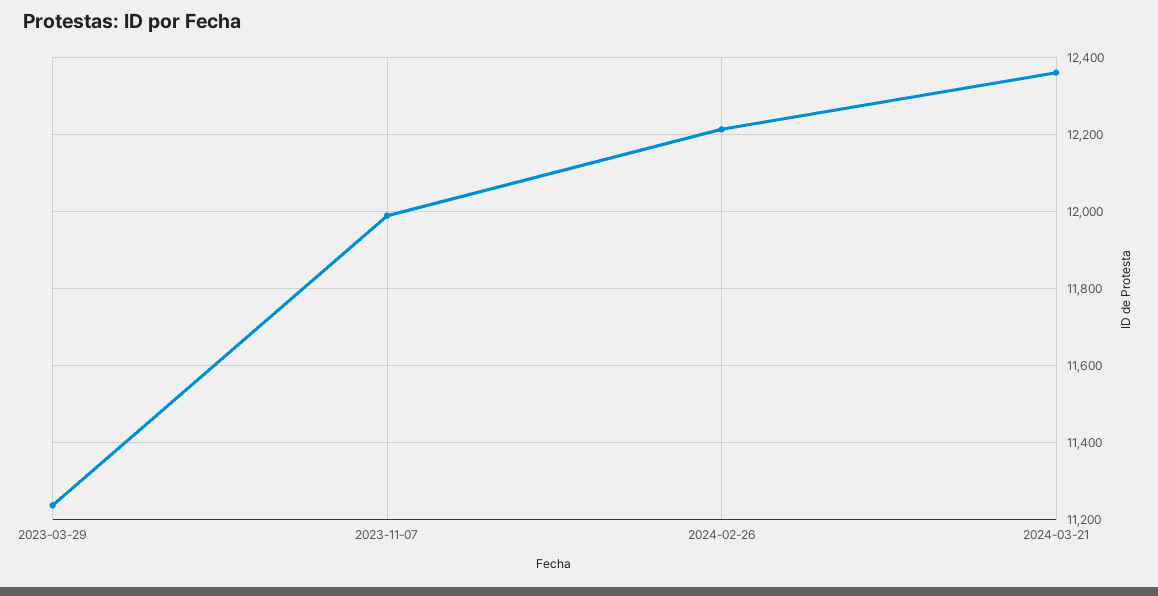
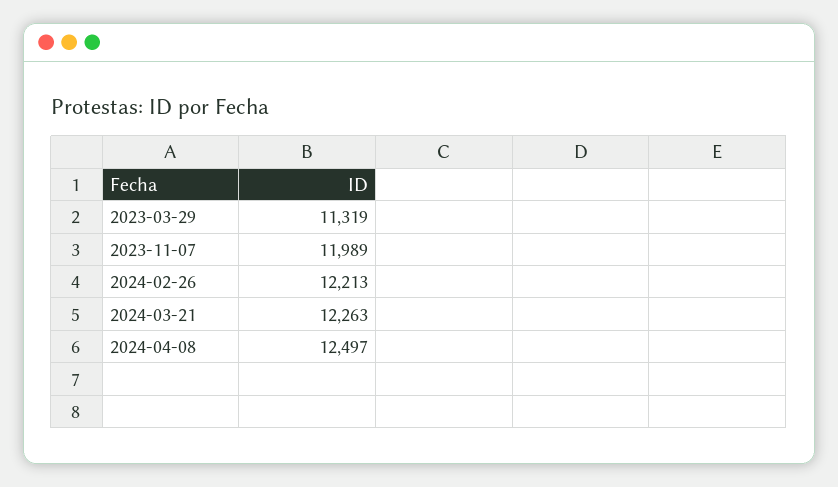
2023-03-29: 11240 -> 11319
2024-03-21: 12360 -> 12263
2024-04-08: none -> 12497

